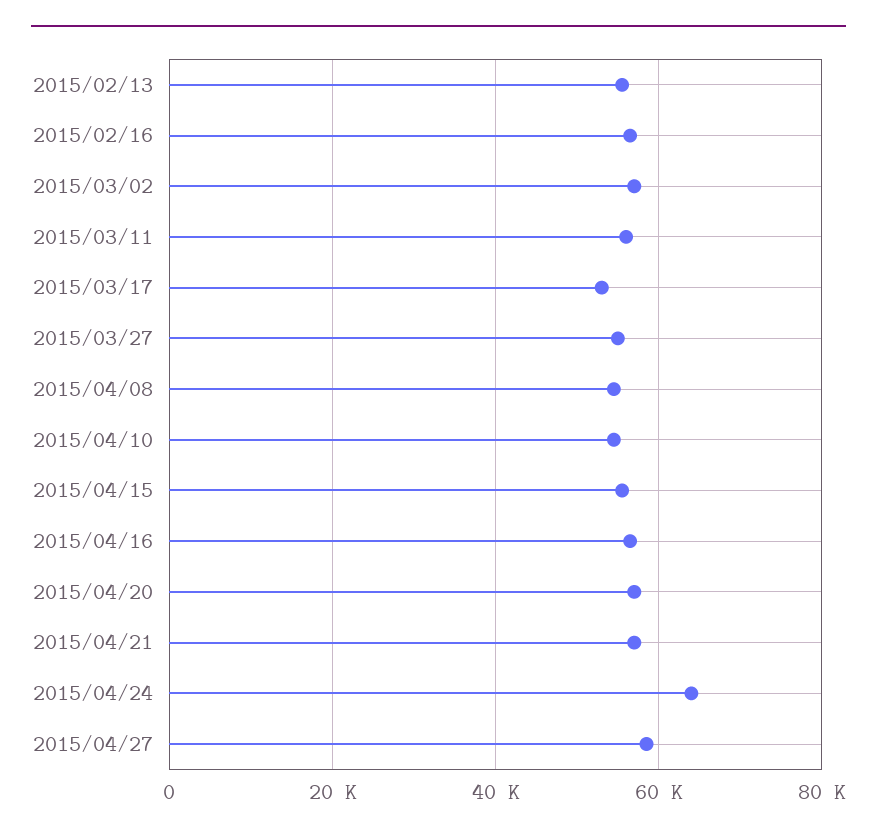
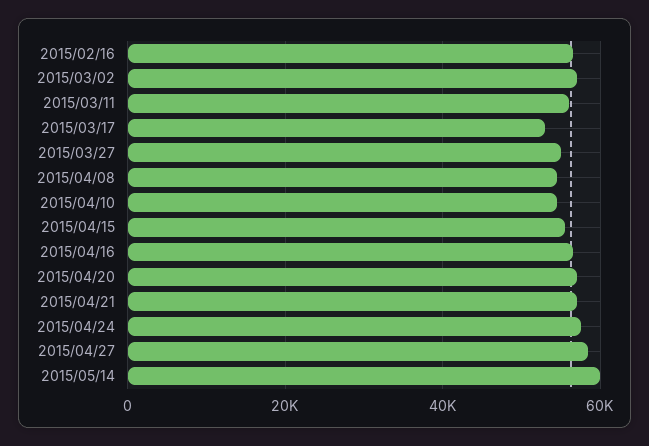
2015/02/13: 56000 -> none
2015/04/24: 64000 -> 58000
2015/05/14: none -> 60000

